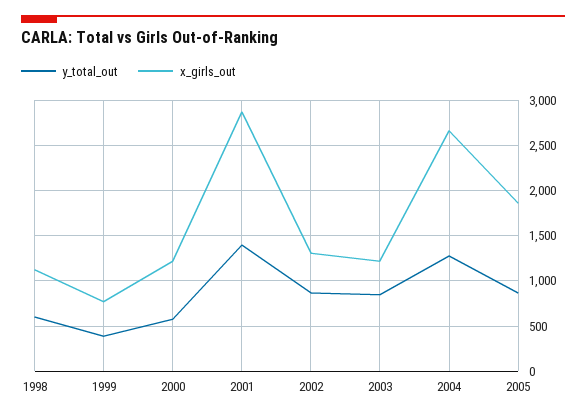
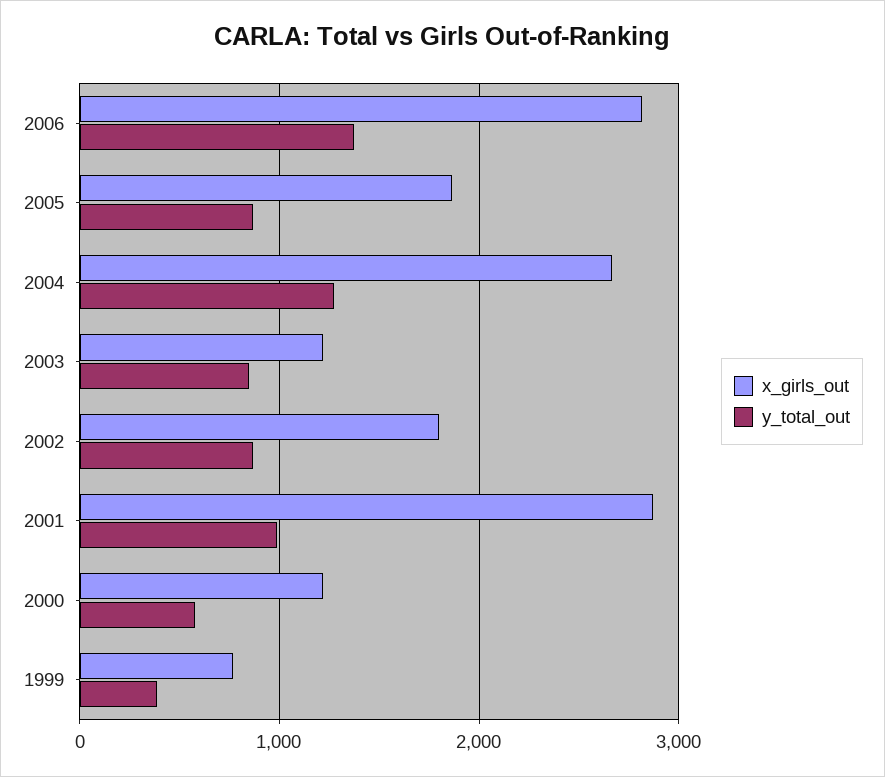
y_total_out, 1998: 600 -> none
x_girls_out, 1998: 1100 -> none
y_total_out, 2001: 1400 -> 1000
x_girls_out, 2002: 1300 -> 1800
x_girls_out, 2006: none -> 2800
y_total_out, 2006: none -> 1400

